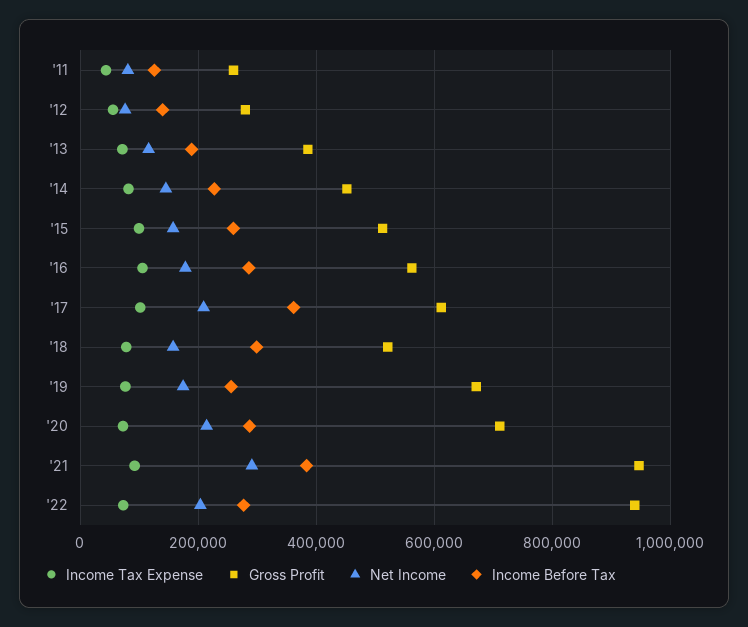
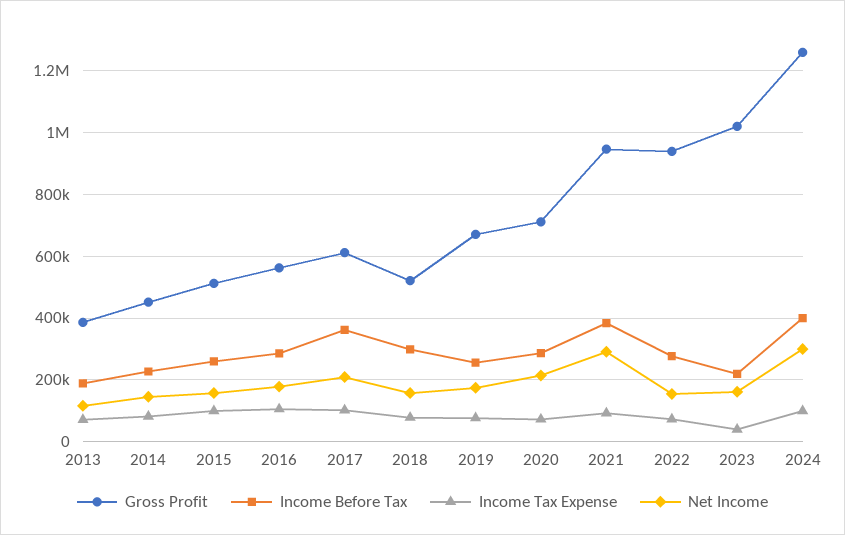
Income Tax Expense, '11: 40000 -> none
Gross Profit, '11: 260000 -> none
Net Income, '11: 80000 -> none
Income Before Tax, '11: 120000 -> none
Income Tax Expense, '12: 60000 -> none
Gross Profit, '12: 280000 -> none
Net Income, '12: 80000 -> none
Income Before Tax, '12: 140000 -> none
Net Income, '22: 200000 -> 160000
Gross Profit, 2023: none -> 1020000
Income Before Tax, 2023: none -> 220000
Income Tax Expense, 2023: none -> 40000
Net Income, 2023: none -> 160000
Gross Profit, 2024: none -> 1260000
Income Before Tax, 2024: none -> 400000
Income Tax Expense, 2024: none -> 100000
Net Income, 2024: none -> 300000

